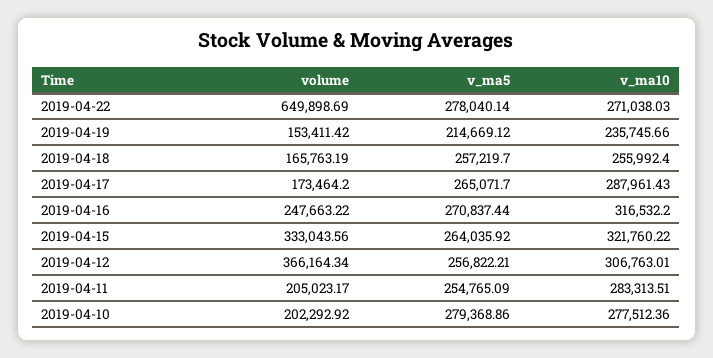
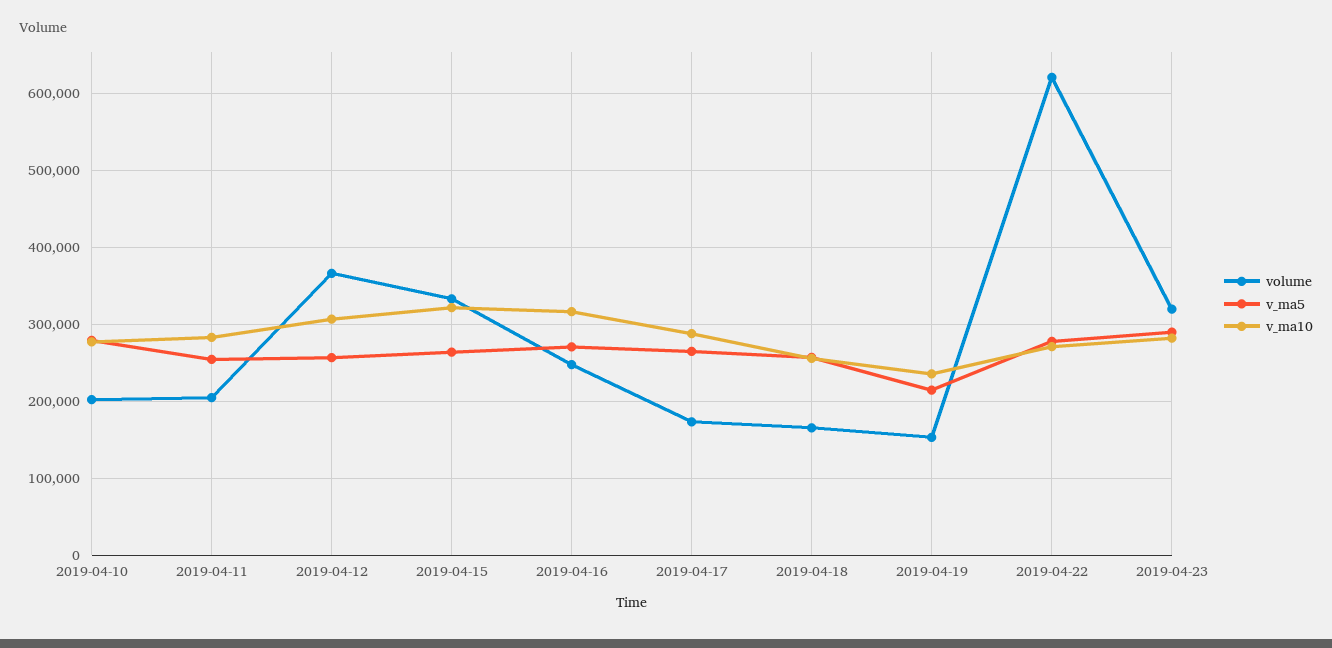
volume, 2019-04-22: 649898.69 -> 620000
volume, 2019-04-23: none -> 320000
v_ma5, 2019-04-23: none -> 290000
v_ma10, 2019-04-23: none -> 280000

